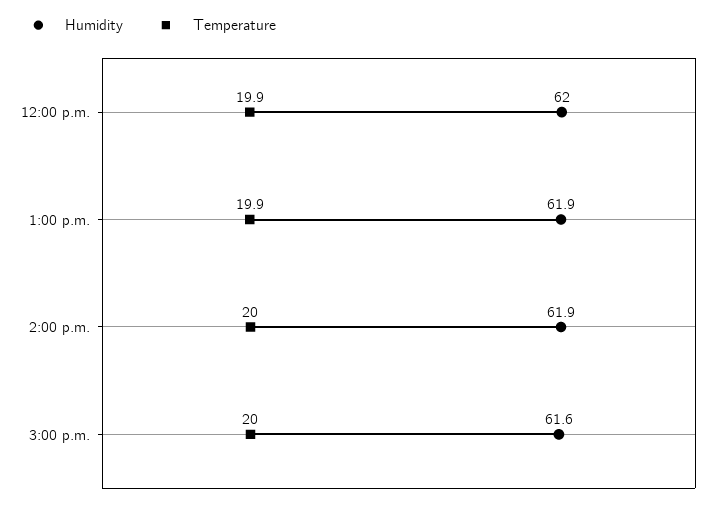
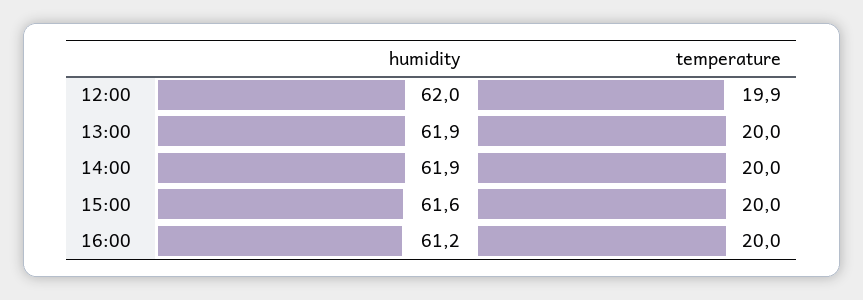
Temperature, 1:00 p.m.: 19.9 -> 20
Humidity, 16:00: none -> 61.2
Temperature, 16:00: none -> 20

